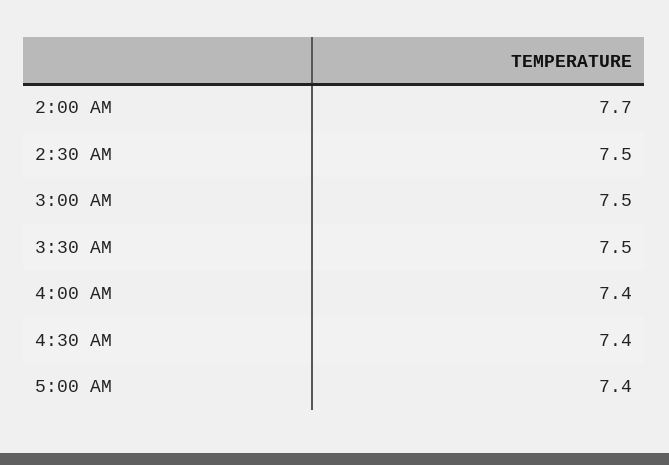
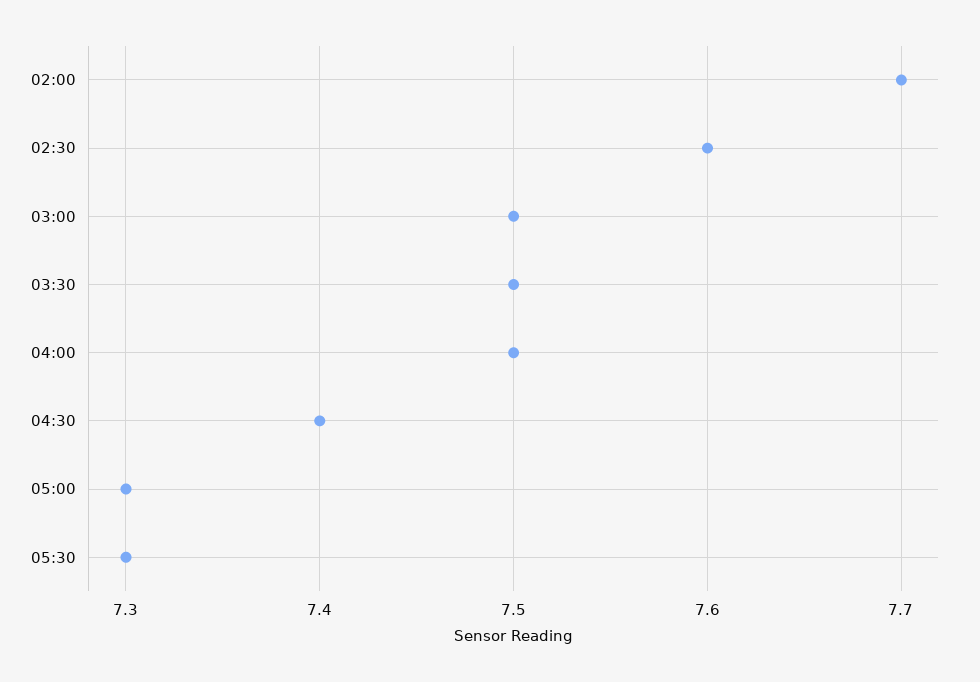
2:30 AM: 7.5 -> 7.6
4:00 AM: 7.4 -> 7.5
5:00 AM: 7.4 -> 7.3
05:30: none -> 7.3

